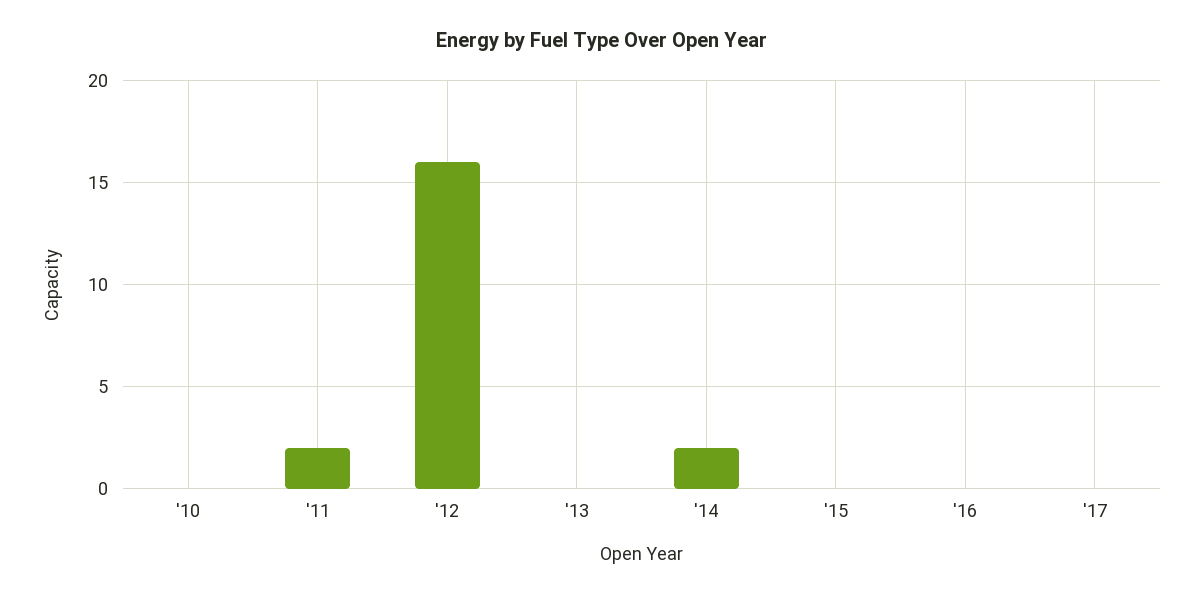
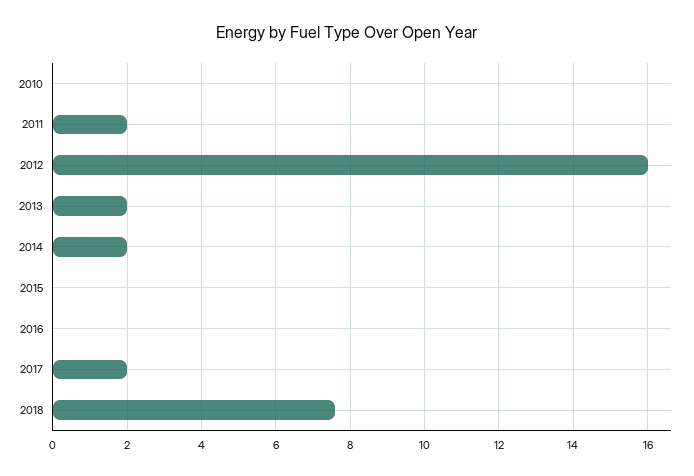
'13: 0 -> 2
'17: 0 -> 2
2018: none -> 7.5

